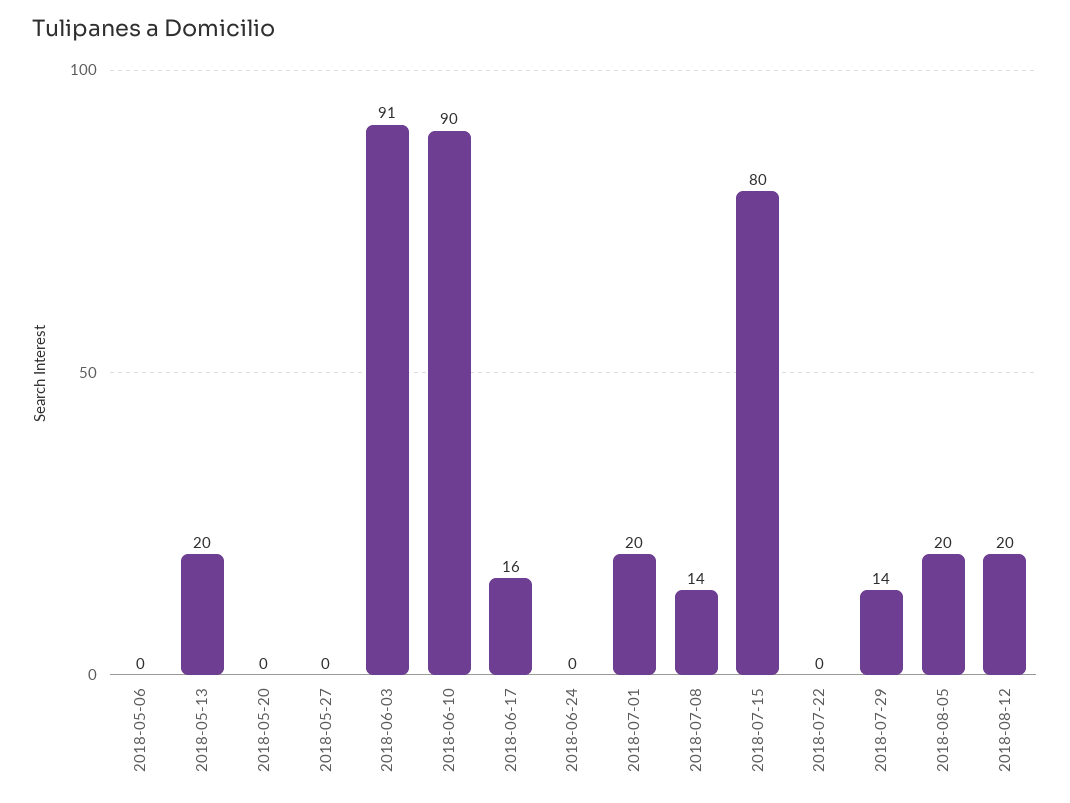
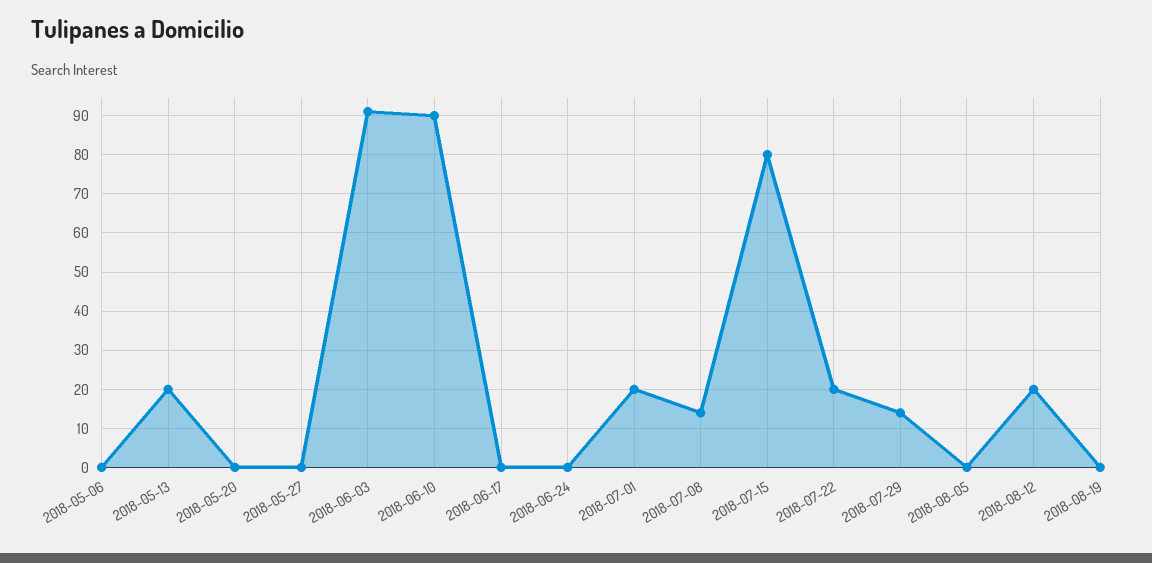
2018-06-17: 16 -> 0
2018-07-22: 0 -> 20
2018-08-05: 20 -> 0
2018-08-19: none -> 0

